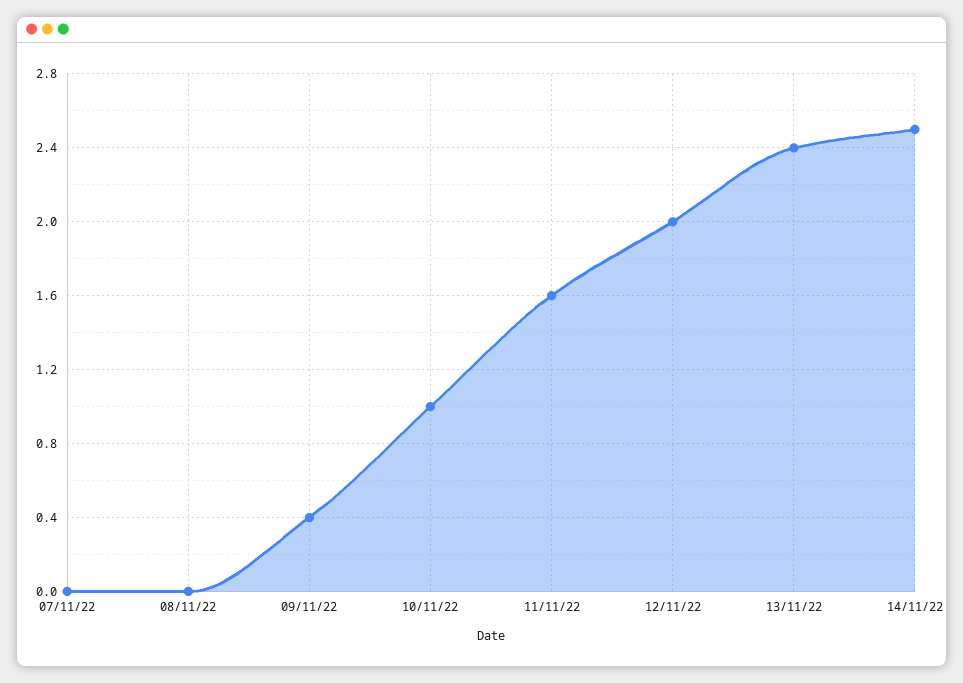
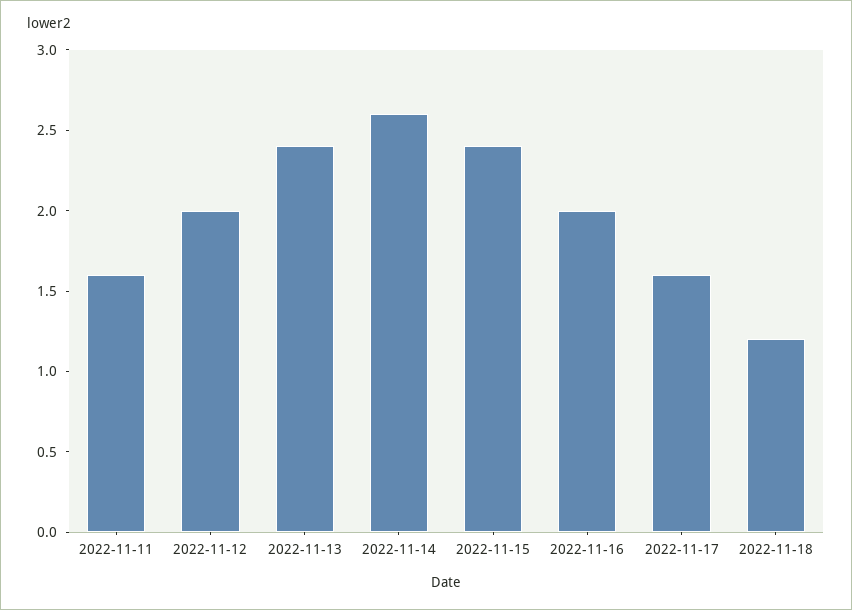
07/11/22: 0 -> none
08/11/22: 0 -> none
09/11/22: 0.4 -> none
10/11/22: 1 -> none
14/11/22: 2.5 -> 2.6
2022-11-15: none -> 2.4
2022-11-16: none -> 2
2022-11-17: none -> 1.6
2022-11-18: none -> 1.2

